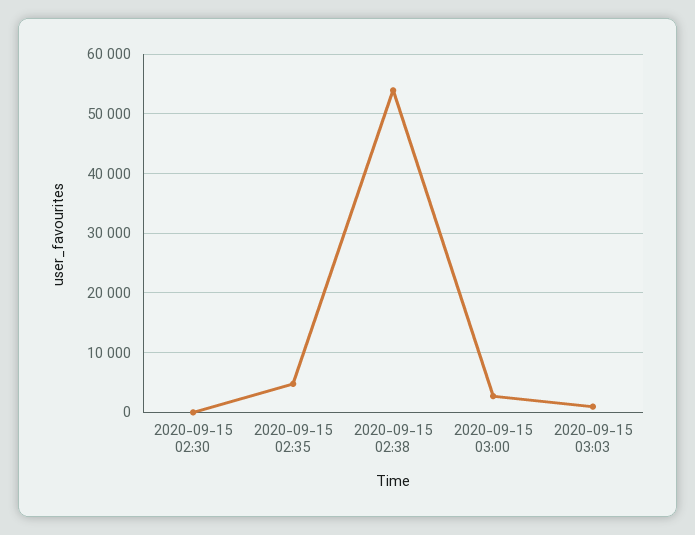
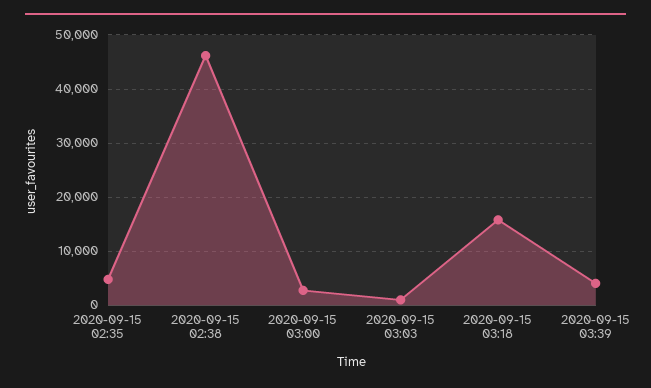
2020-09-15 02:30: 0 -> none
2020-09-15 02:38: 54000 -> 46000
2020-09-15 03:18: none -> 16000
2020-09-15 03:39: none -> 4000

